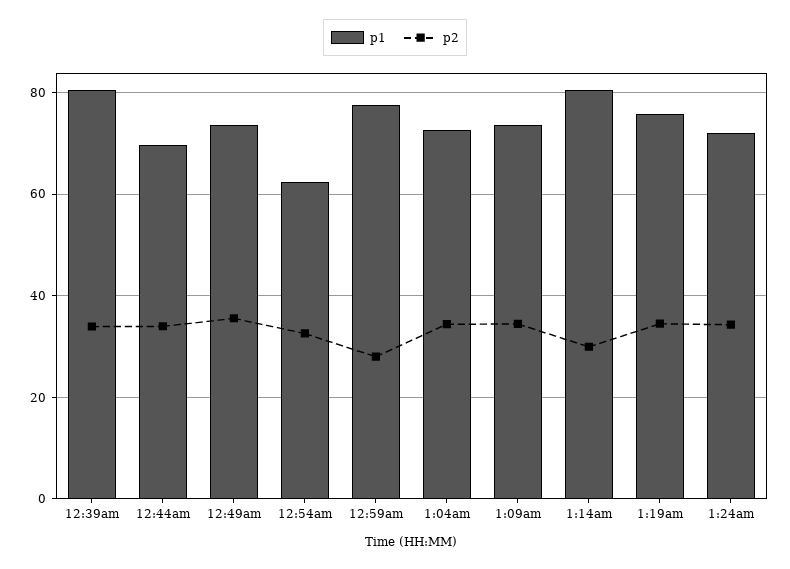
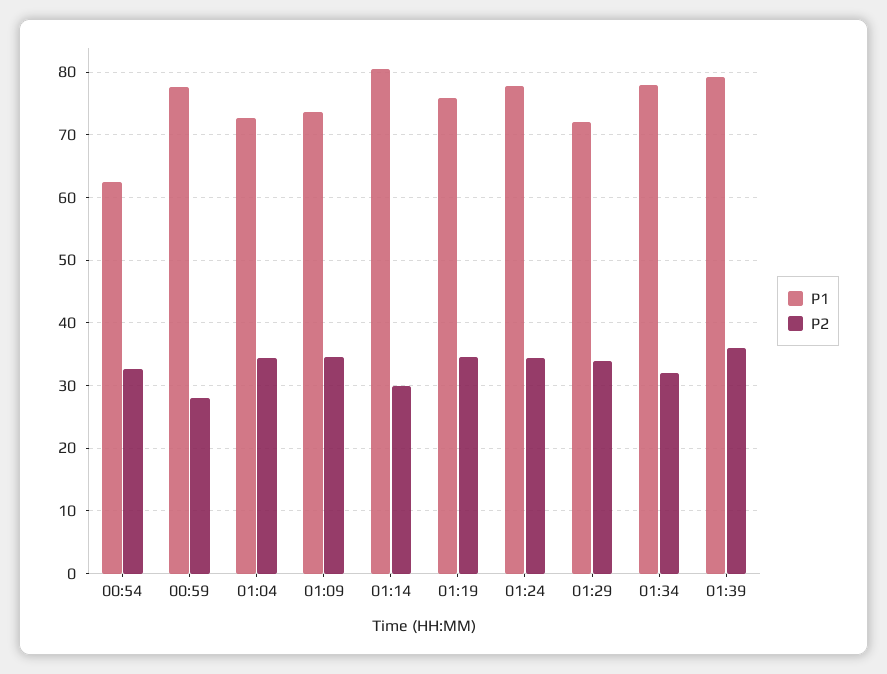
p1, 12:39am: 80 -> none
p2, 12:39am: 34 -> none
p1, 12:44am: 70 -> none
p2, 12:44am: 34 -> none
p1, 12:49am: 74 -> none
p2, 12:49am: 36 -> none
p1, 1:24am: 72 -> 78
p1, 01:29: none -> 72
p2, 01:29: none -> 34
p1, 01:34: none -> 78
p2, 01:34: none -> 32
p1, 01:39: none -> 79
p2, 01:39: none -> 36

